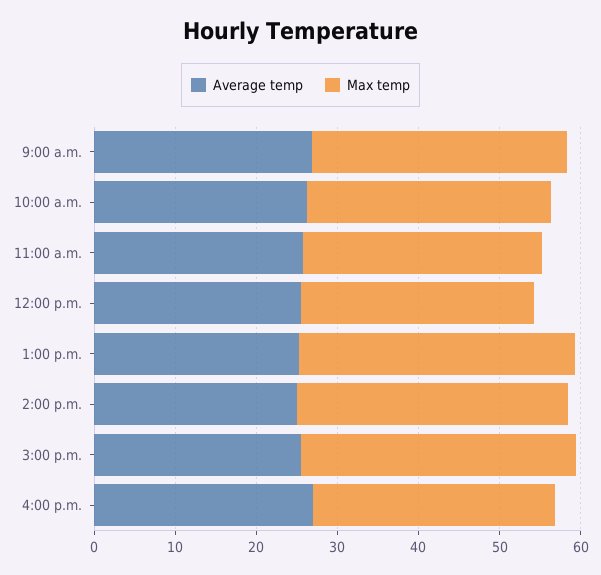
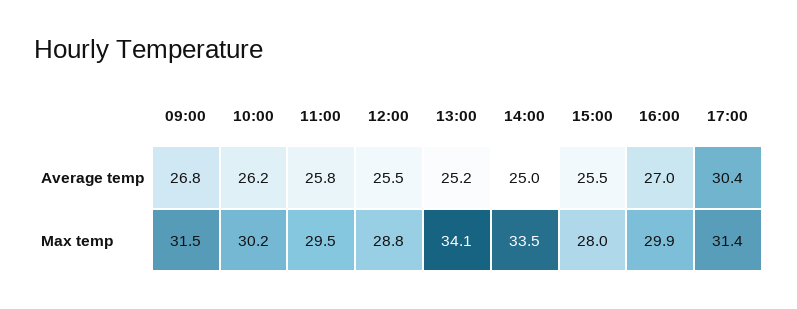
Max temp, 3:00 p.m.: 34 -> 28
Average temp, 17:00: none -> 30.4
Max temp, 17:00: none -> 31.4

